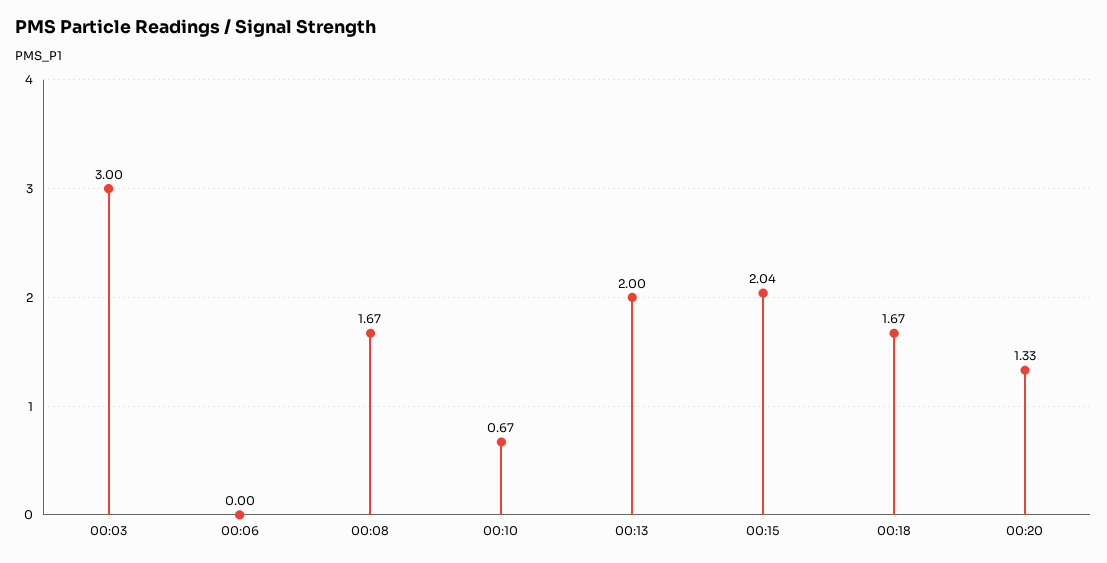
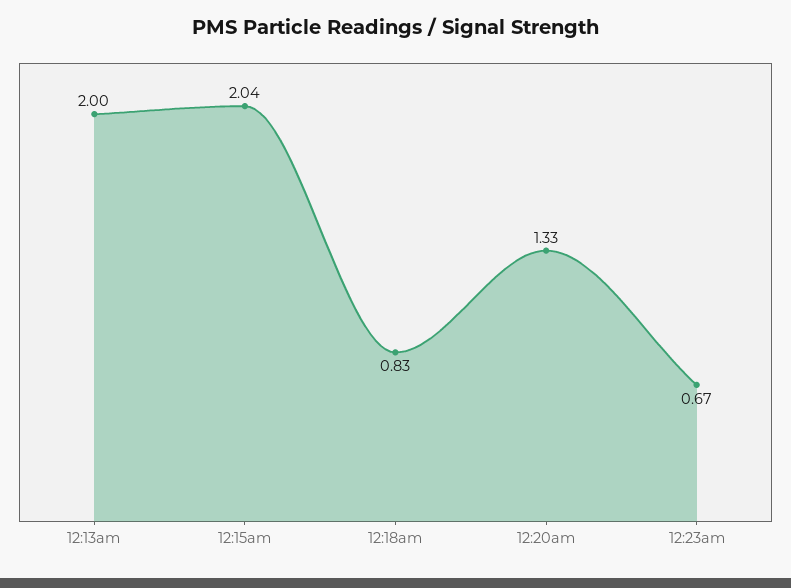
00:03: 3 -> none
00:06: 0 -> none
00:08: 1.67 -> none
00:10: 0.67 -> none
00:18: 1.67 -> 0.83
12:23am: none -> 0.67

